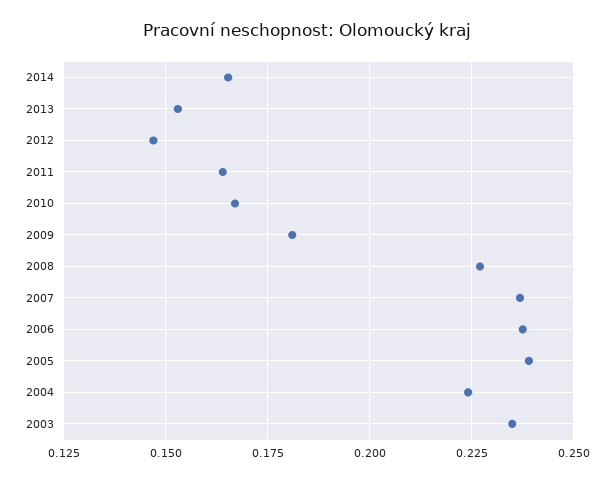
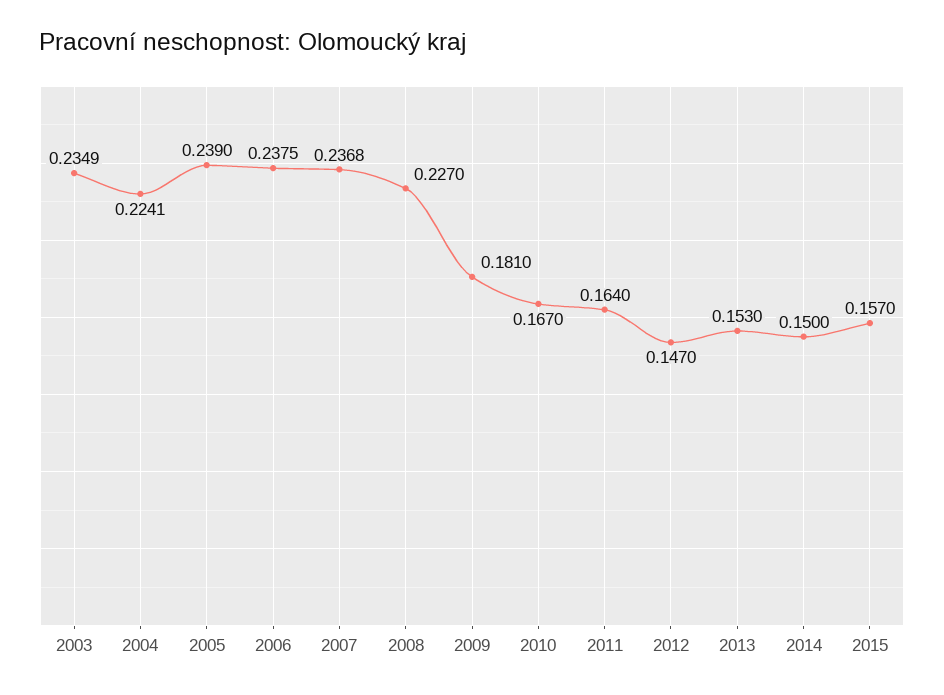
2014: 0.165 -> 0.15
2015: none -> 0.157

